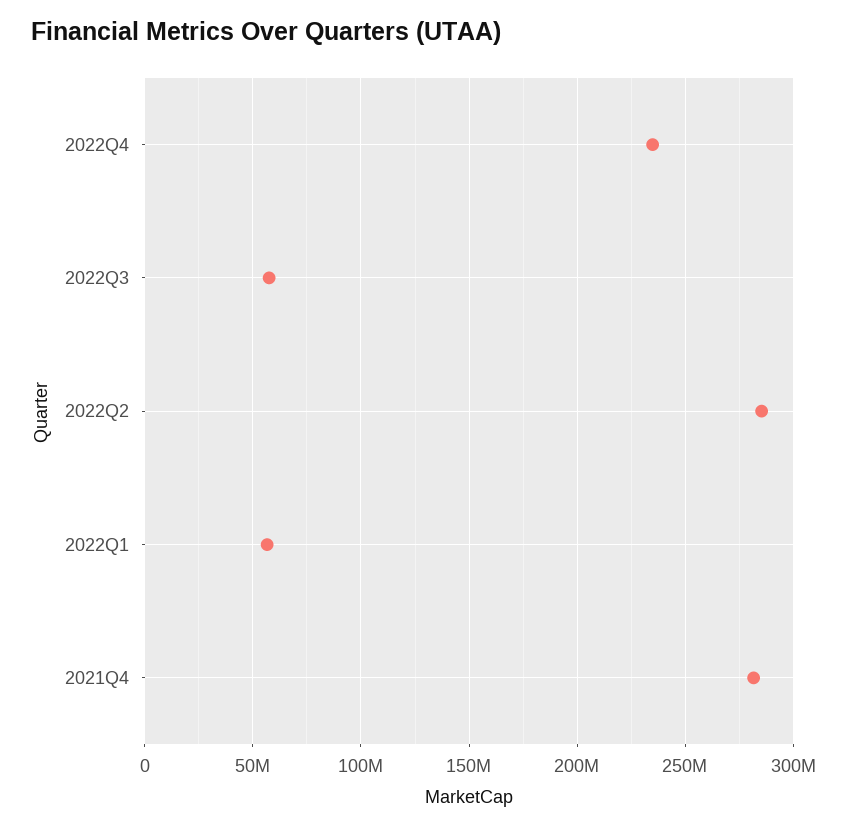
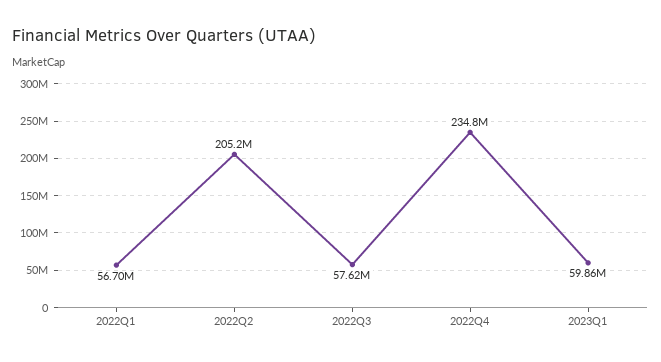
2022Q2: 285000000 -> 205200000
2021Q4: 280000000 -> none
2023Q1: none -> 59860000

